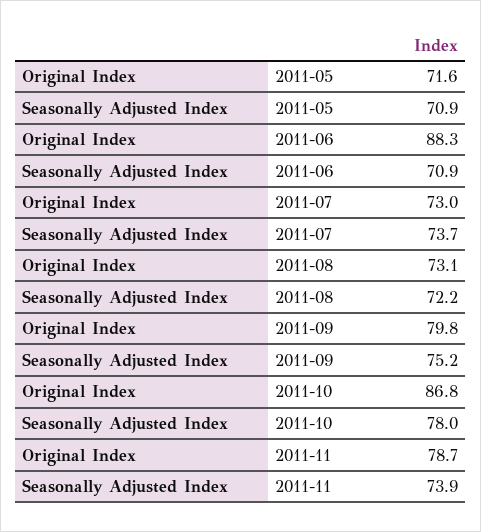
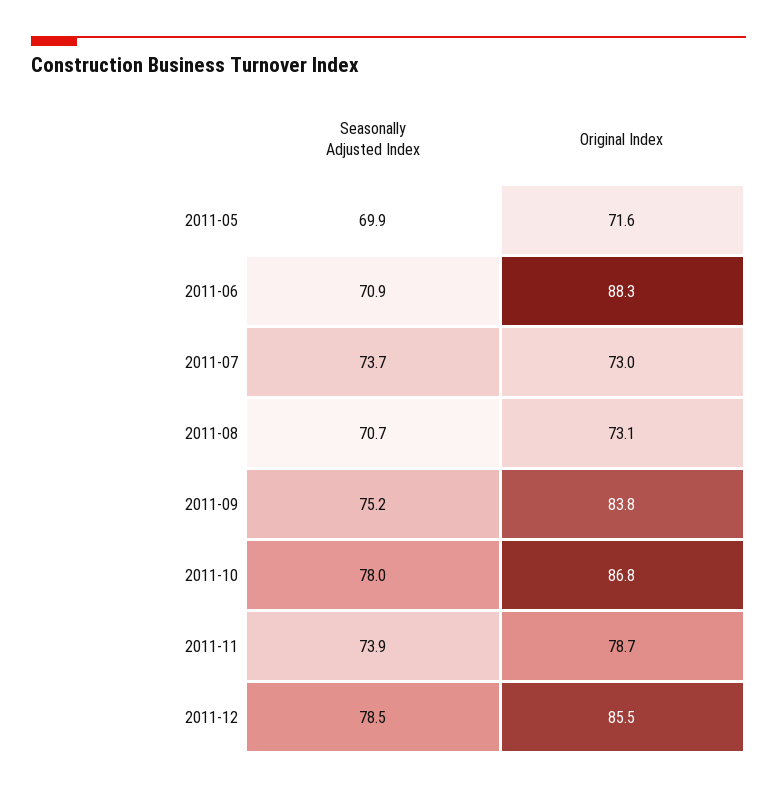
Seasonally Adjusted Index, 2011-05: 70.9 -> 69.9
Seasonally Adjusted Index, 2011-08: 72.2 -> 70.7
Original Index, 2011-09: 79.8 -> 83.8
Seasonally Adjusted Index, 2011-12: none -> 78.5
Original Index, 2011-12: none -> 85.5

